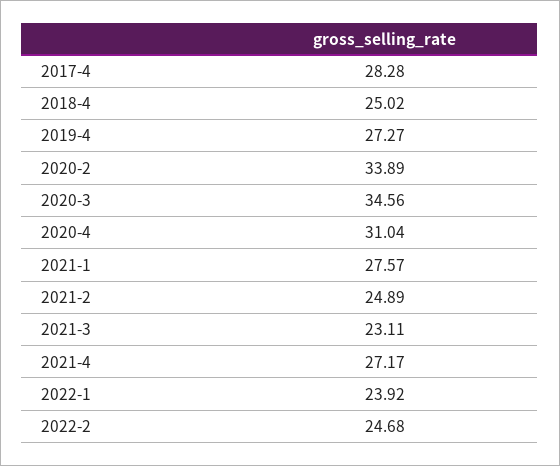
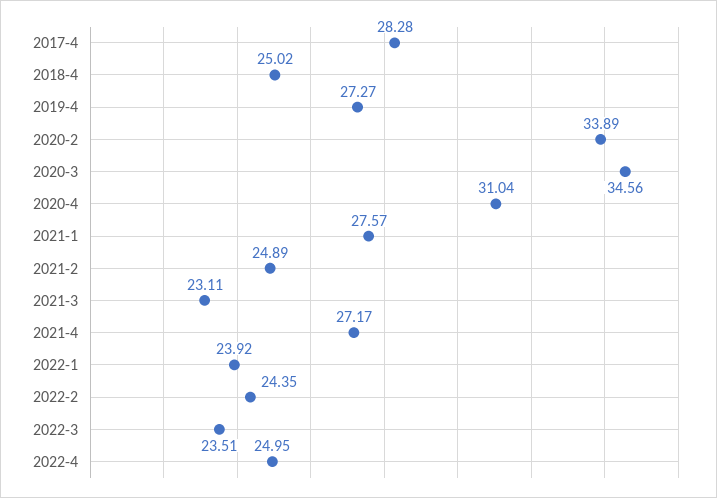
2022-2: 24.68 -> 24.35
2022-3: none -> 23.51
2022-4: none -> 24.95

